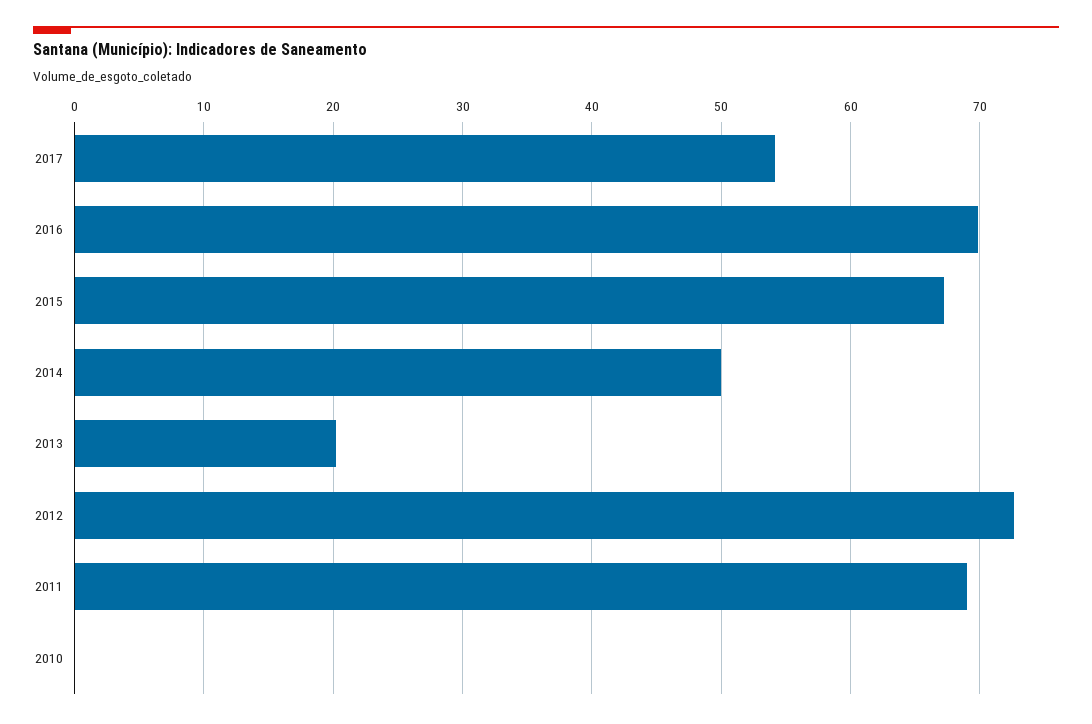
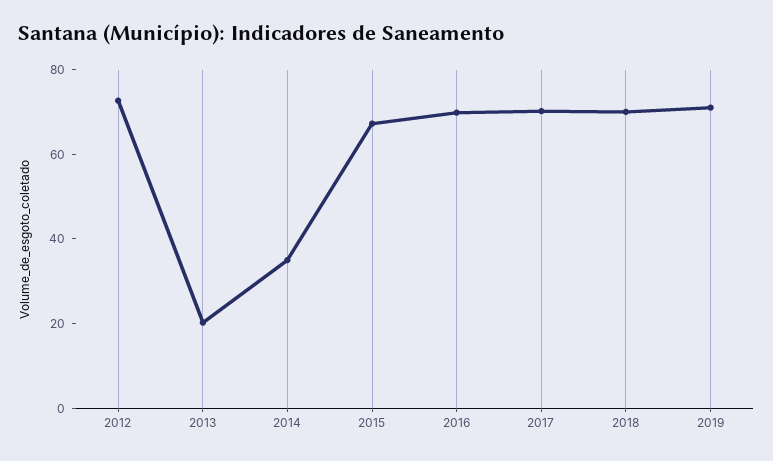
2017: 54 -> 70
2014: 50 -> 35
2011: 69 -> none
2010: 0 -> none
2018: none -> 70
2019: none -> 70

